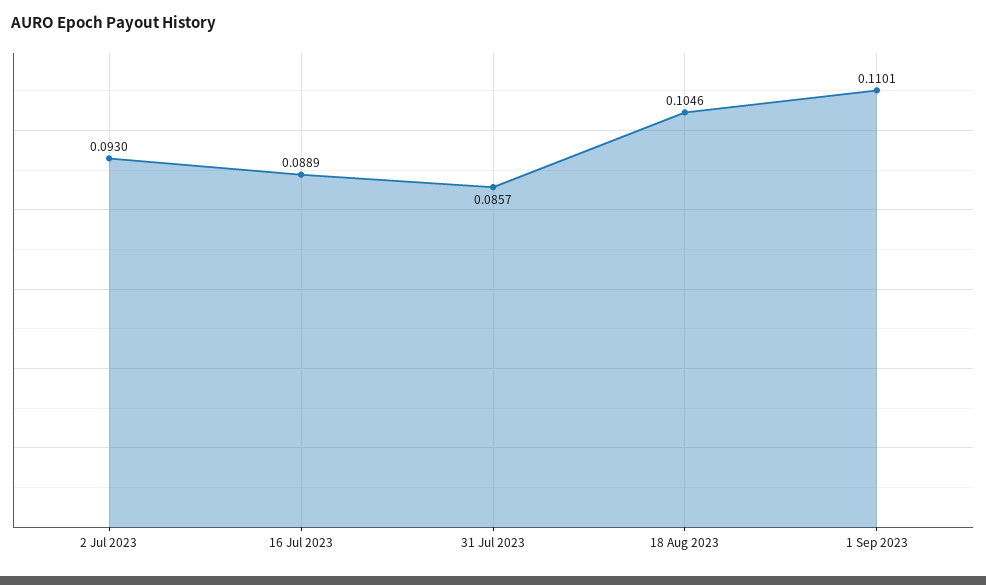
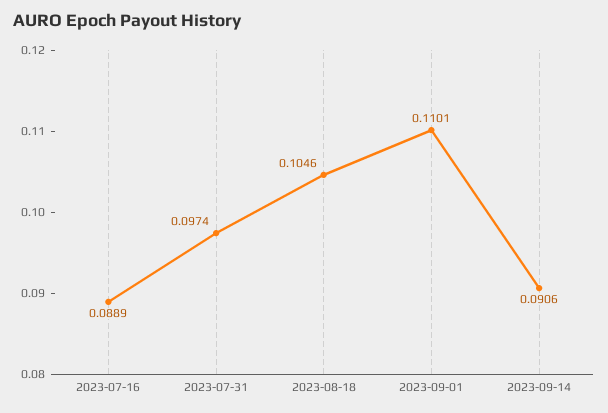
2 Jul 2023: 0.093 -> none
31 Jul 2023: 0.0857 -> 0.0974
2023-09-14: none -> 0.0906

